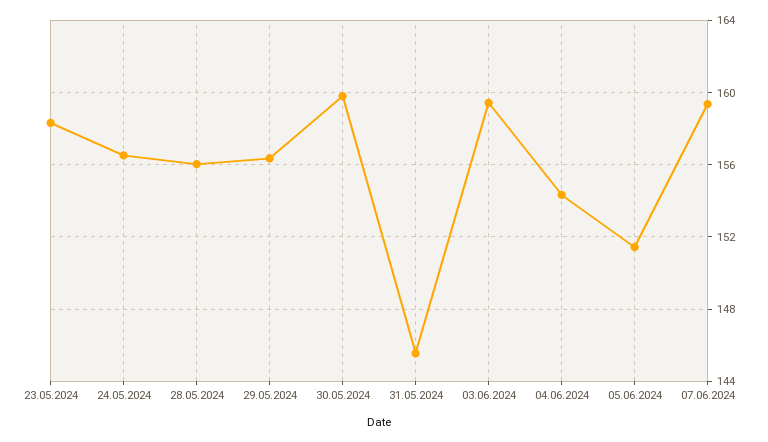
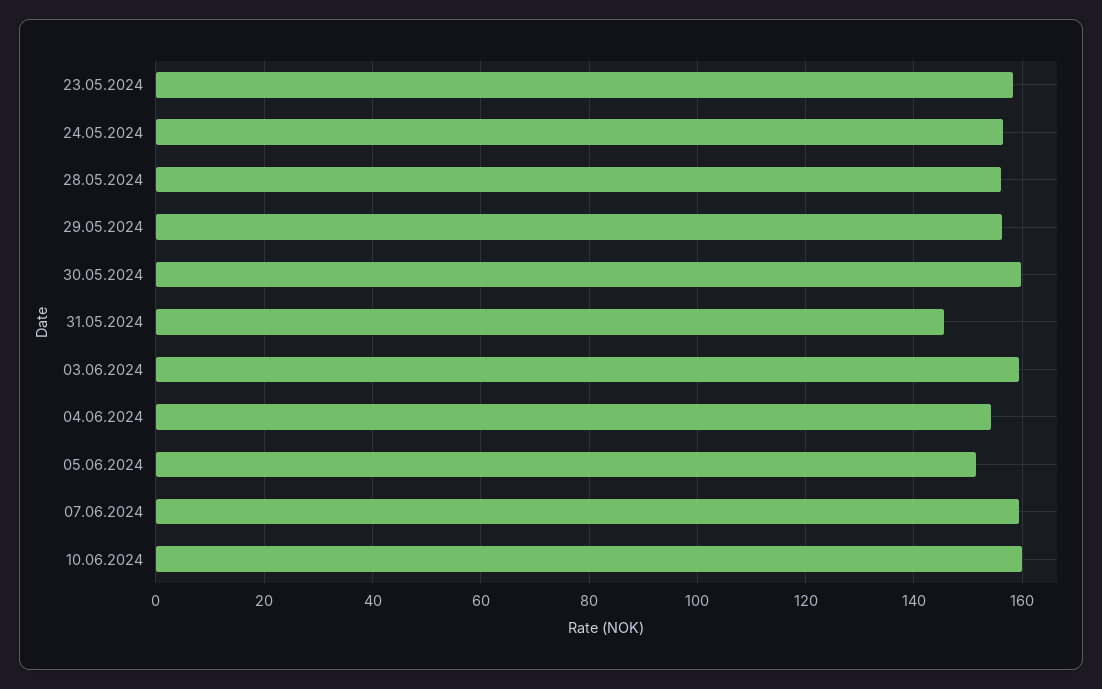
10.06.2024: none -> 160

